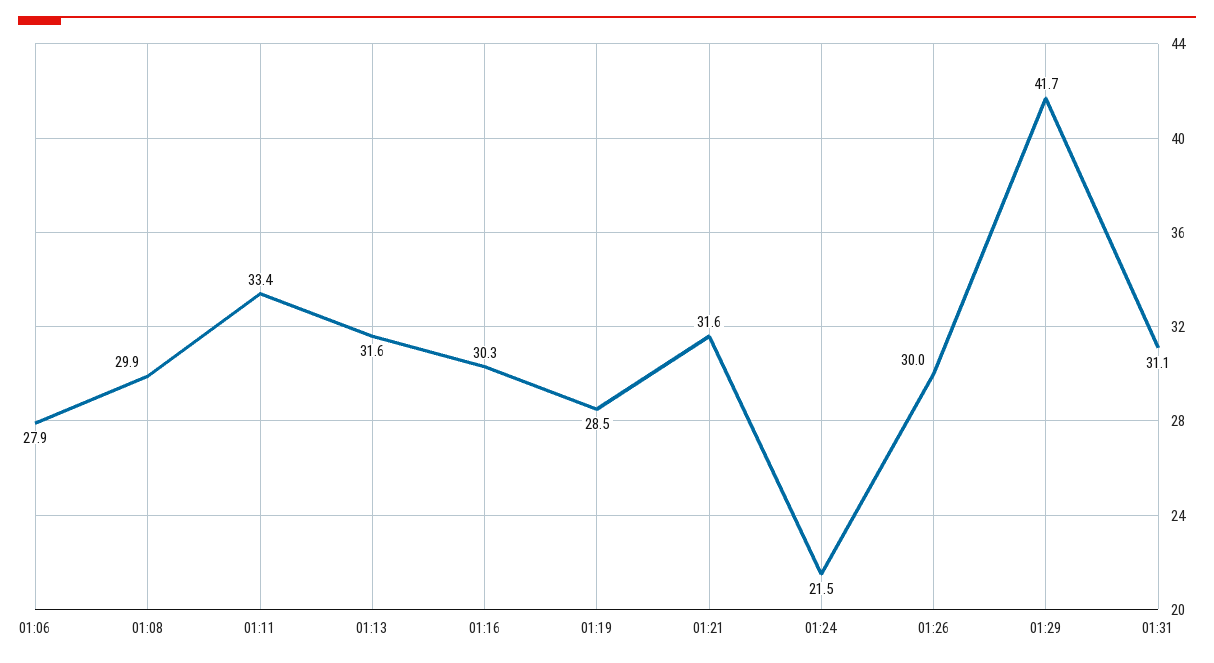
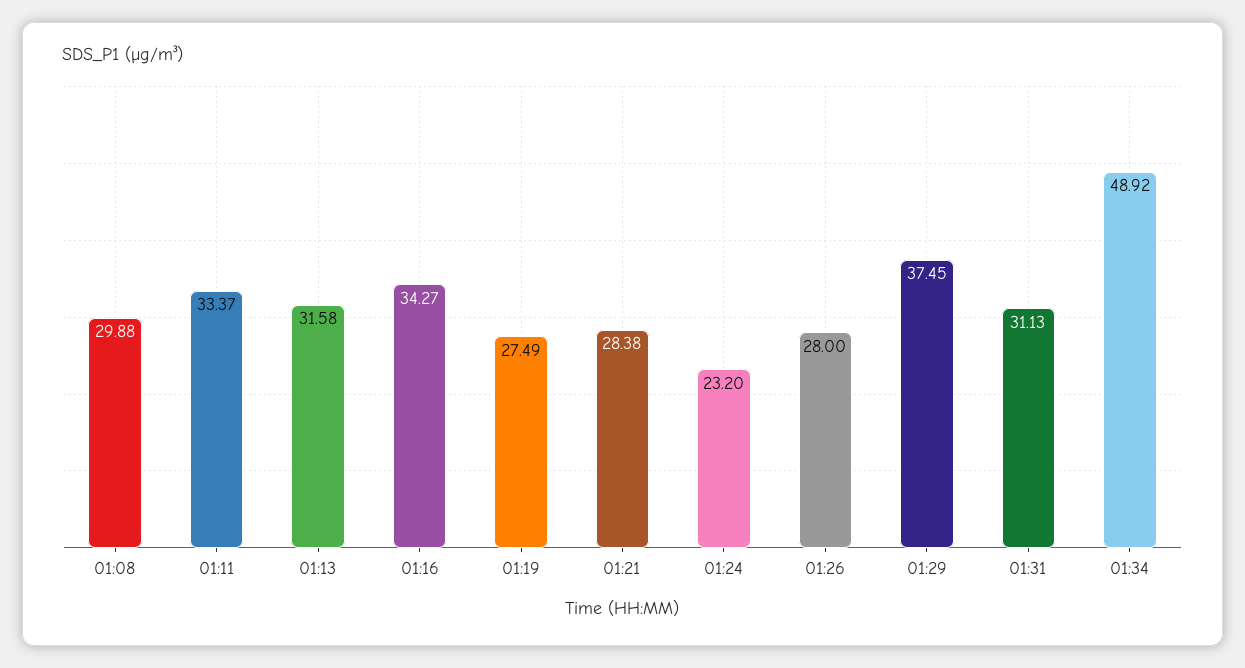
01:06: 27.9 -> none
01:16: 30.3 -> 34.27
01:19: 28.5 -> 27.49
01:21: 31.6 -> 28.38
01:24: 21.5 -> 23.2
01:26: 30 -> 28
01:29: 41.7 -> 37.45
01:34: none -> 48.92

